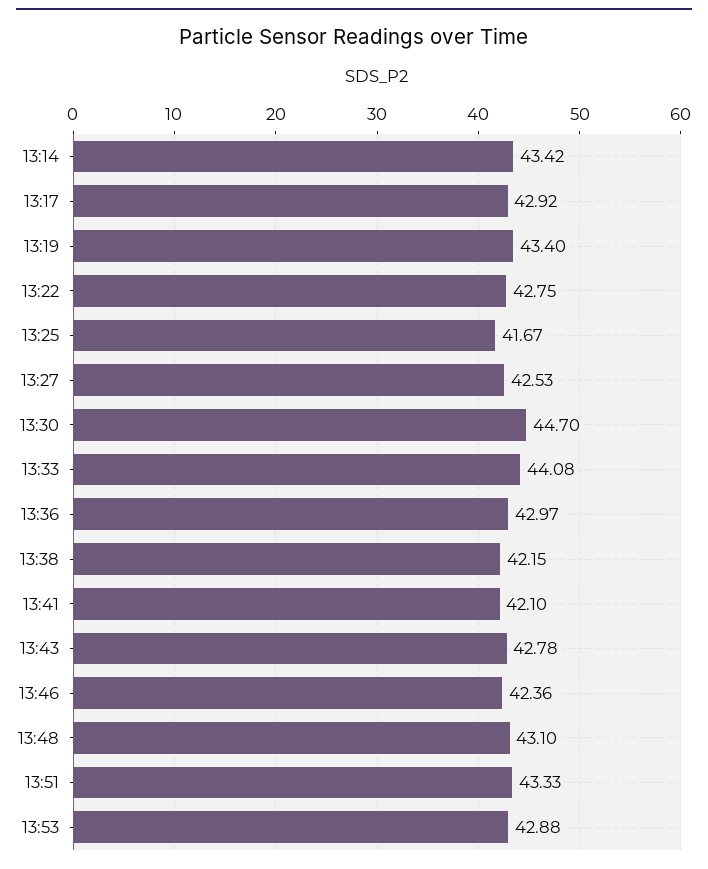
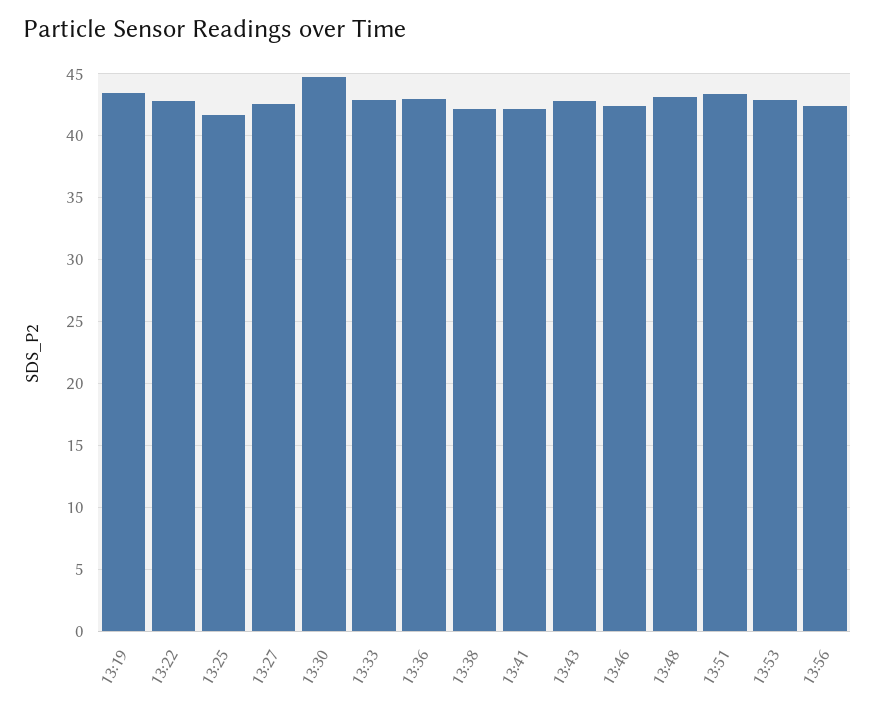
13:14: 43.42 -> none
13:17: 42.92 -> none
13:33: 44.08 -> 43
13:56: none -> 42.5

